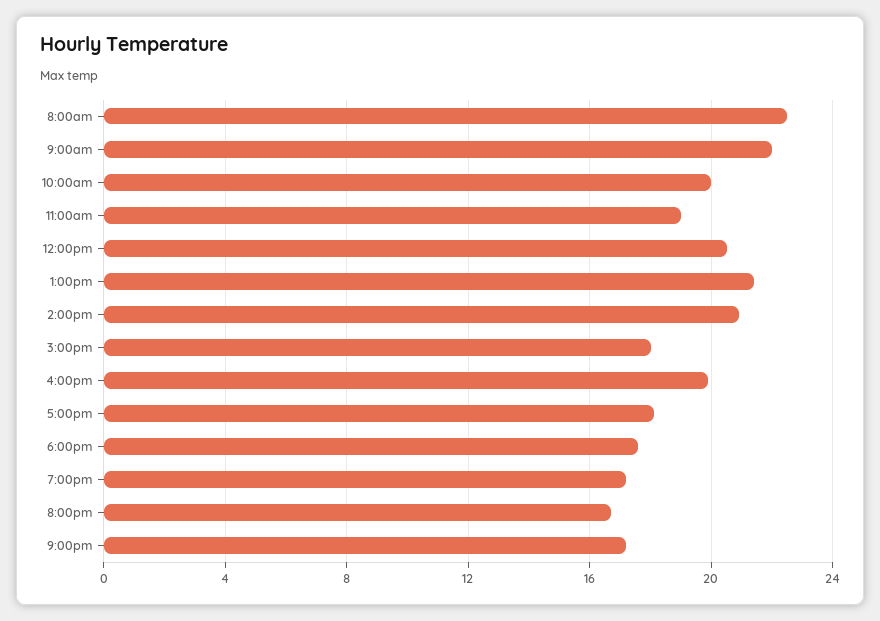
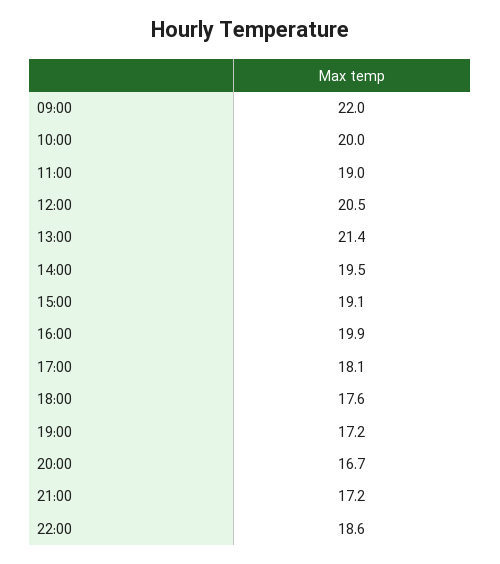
8:00am: 22.5 -> none
2:00pm: 21 -> 19.5
3:00pm: 18 -> 19.1
22:00: none -> 18.6

